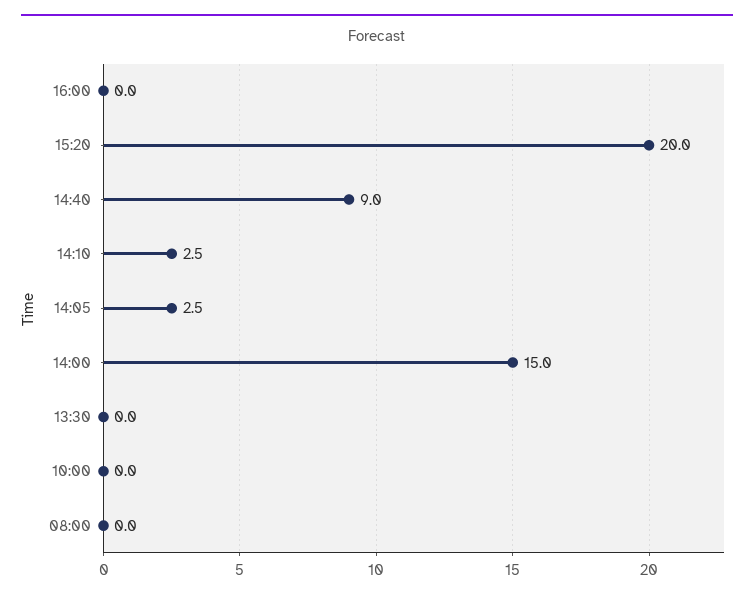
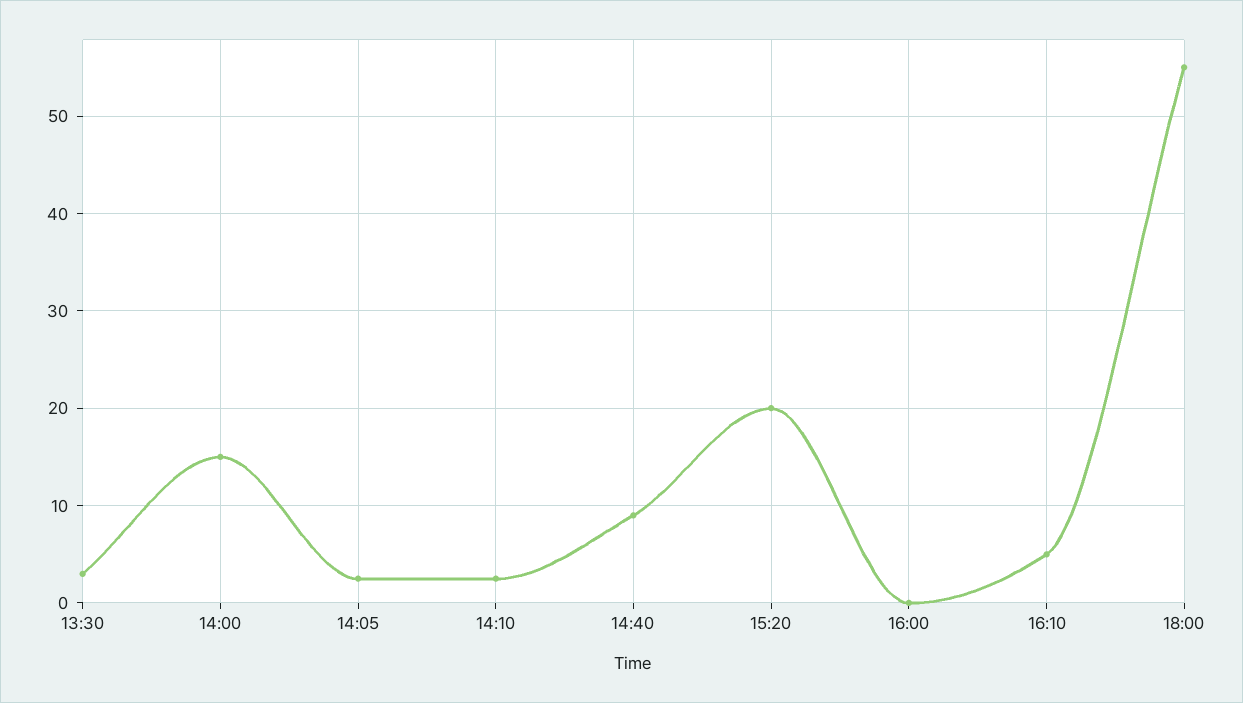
13:30: 0 -> 3
10:00: 0 -> none
08:00: 0 -> none
16:10: none -> 5
18:00: none -> 55

